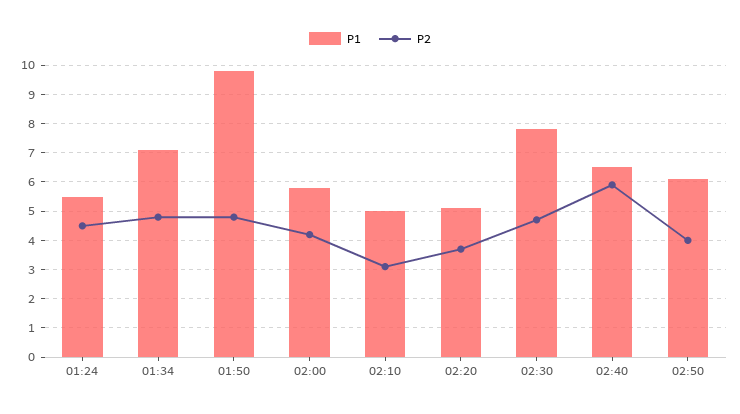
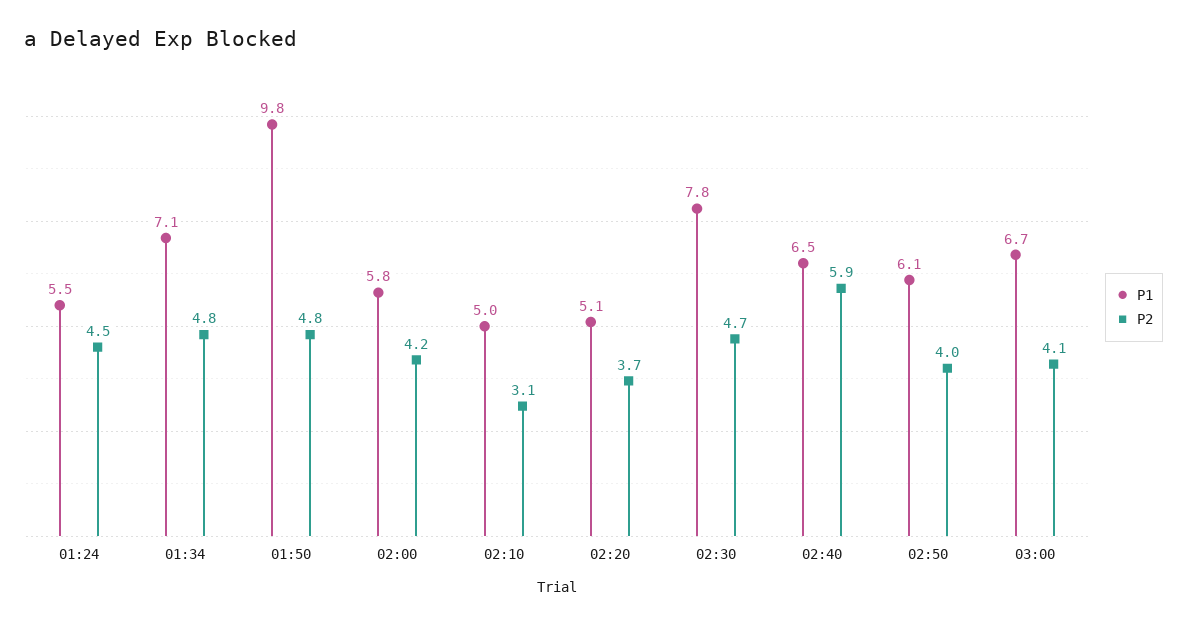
P1, 03:00: none -> 6.7
P2, 03:00: none -> 4.1

